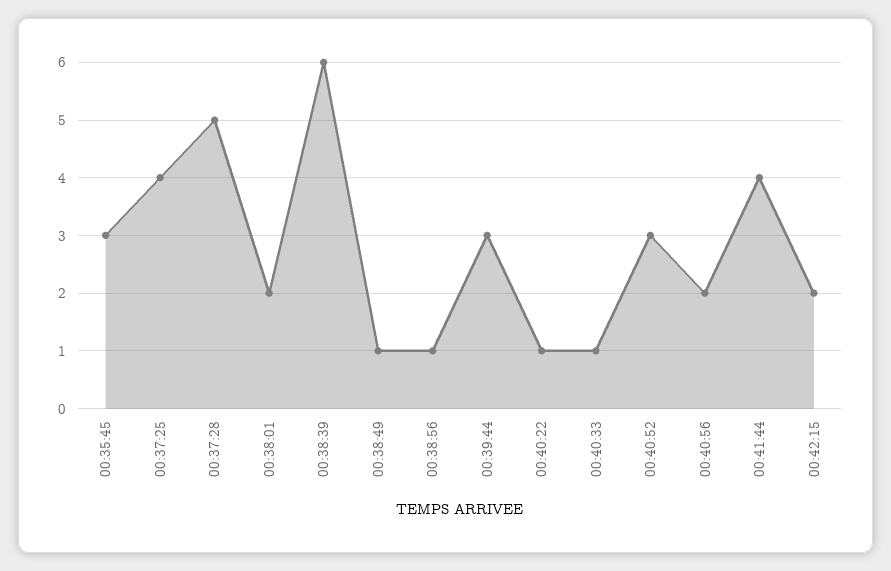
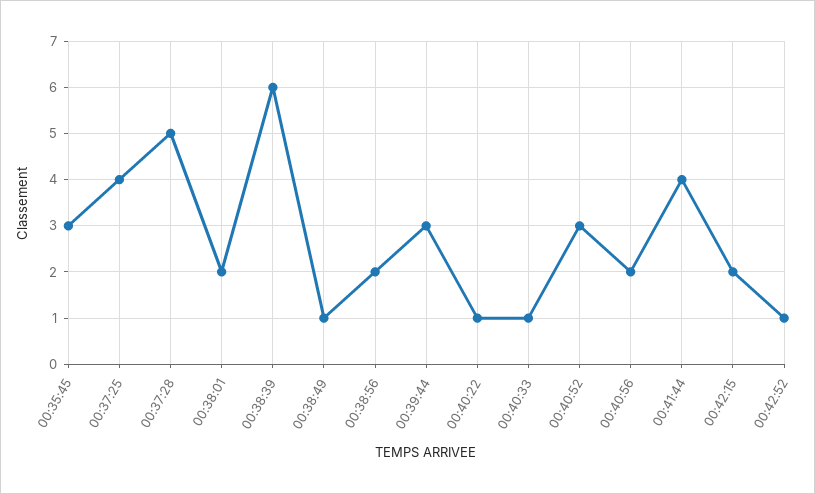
00:38:56: 1 -> 2
00:42:52: none -> 1

